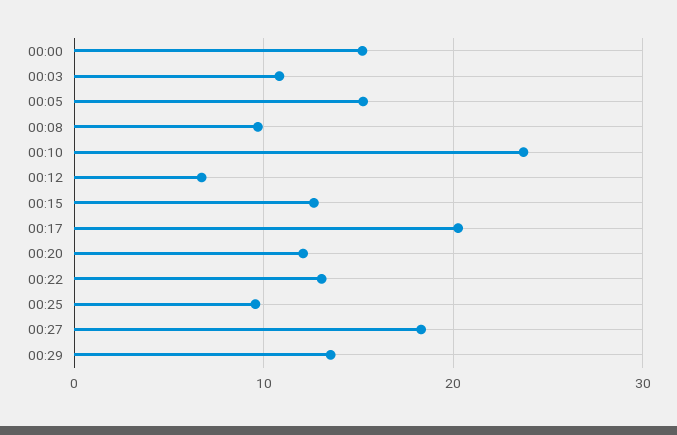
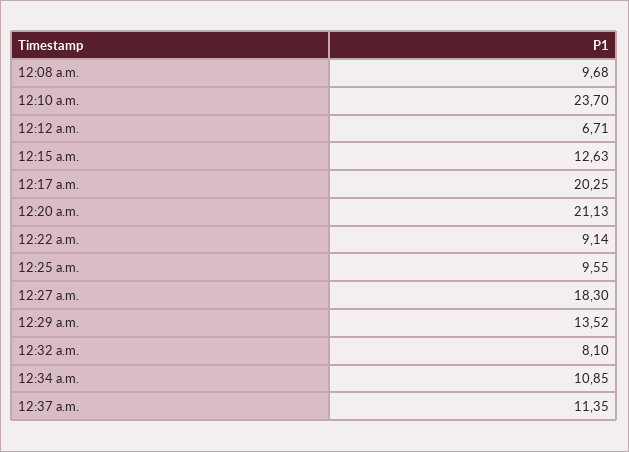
00:00: 15 -> none
00:03: 11 -> none
00:05: 15 -> none
00:20: 12 -> 21.13
00:22: 13 -> 9.14
12:32 a.m.: none -> 8.1
12:34 a.m.: none -> 10.85
12:37 a.m.: none -> 11.35

